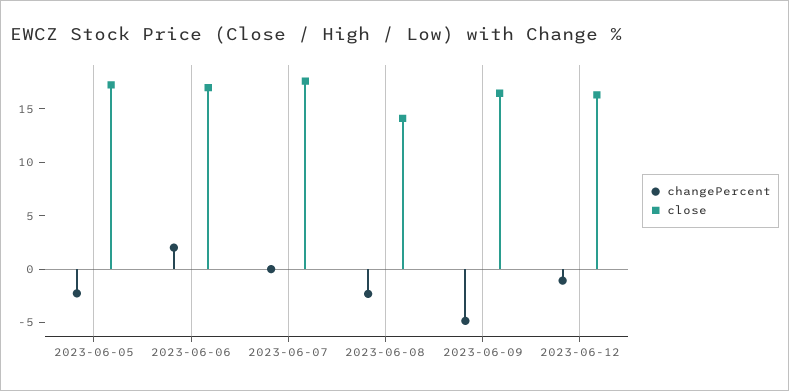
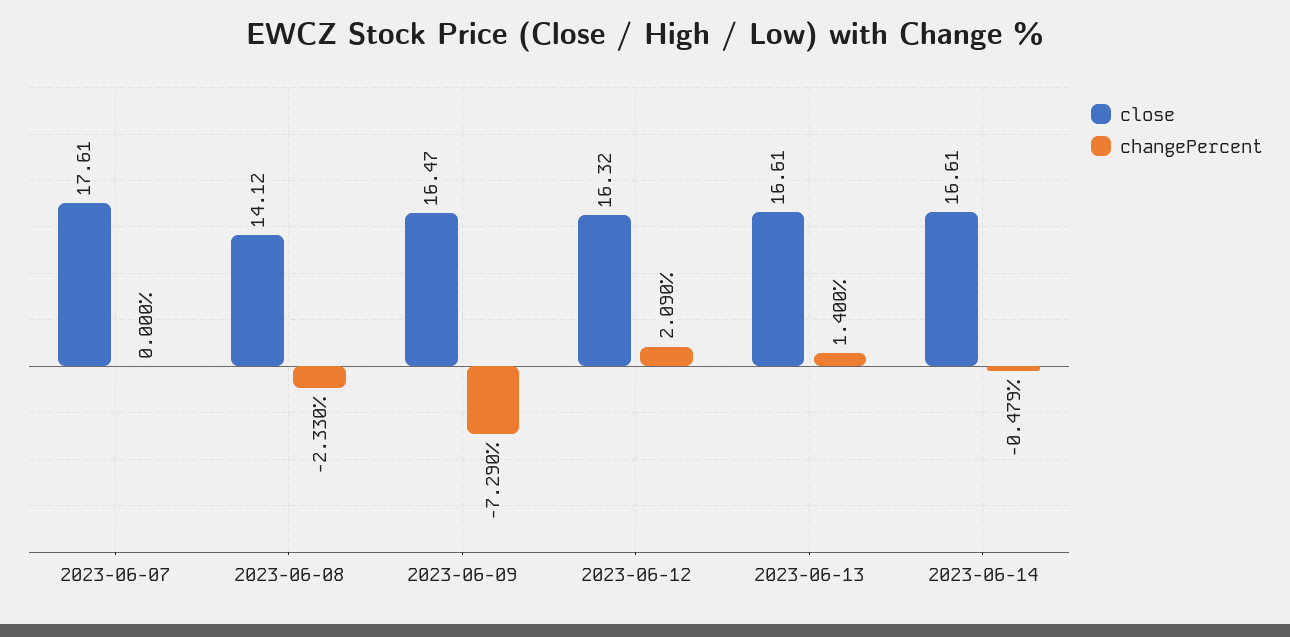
changePercent, 2023-06-05: -2 -> none
close, 2023-06-05: 17 -> none
changePercent, 2023-06-06: 2 -> none
close, 2023-06-06: 17 -> none
changePercent, 2023-06-09: -5 -> -7.29
changePercent, 2023-06-12: -1 -> 2.09
close, 2023-06-13: none -> 16.61
changePercent, 2023-06-13: none -> 1.4
close, 2023-06-14: none -> 16.61
changePercent, 2023-06-14: none -> -0.479

